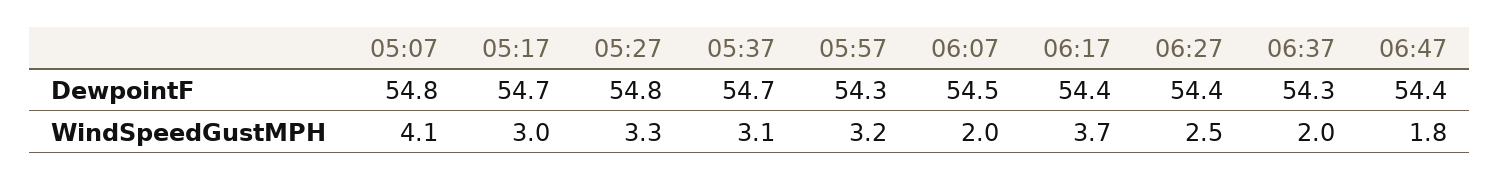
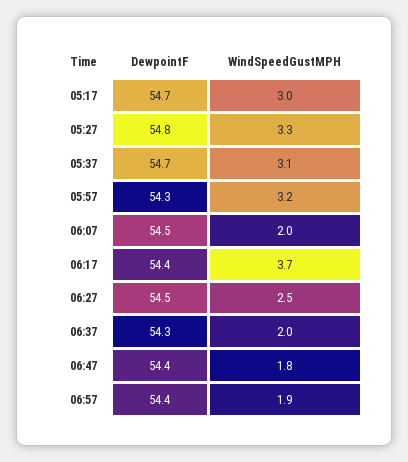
05:07, DewpointF: 54.8 -> none
06:27, DewpointF: 54.4 -> 54.5
05:07, WindSpeedGustMPH: 4.1 -> none
06:57, DewpointF: none -> 54.4
06:57, WindSpeedGustMPH: none -> 1.9

